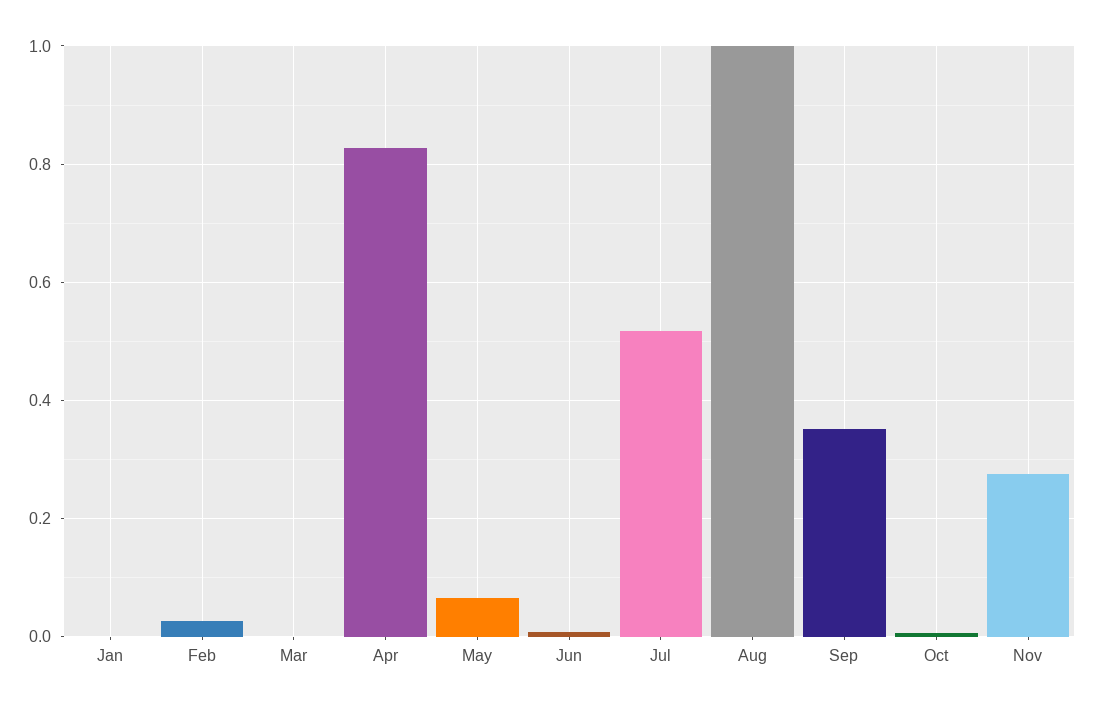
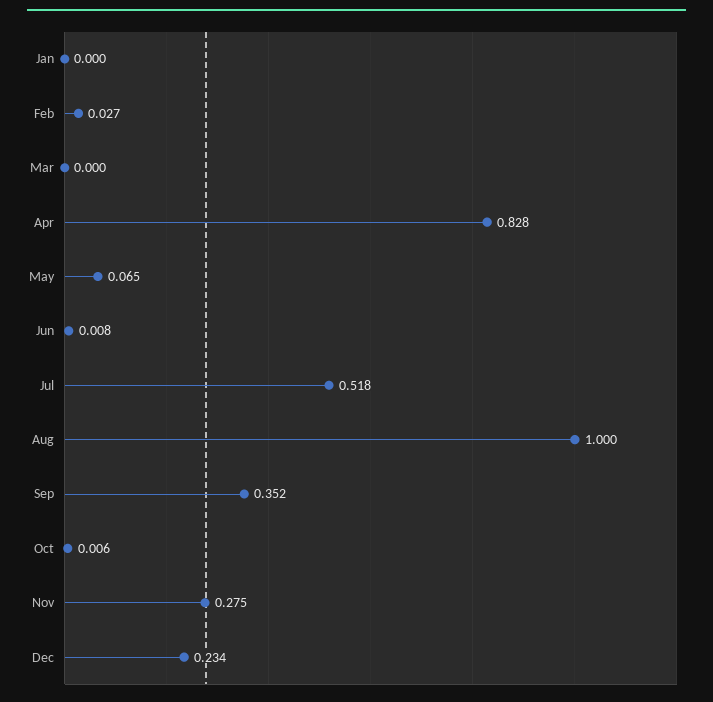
Dec: none -> 0.234

